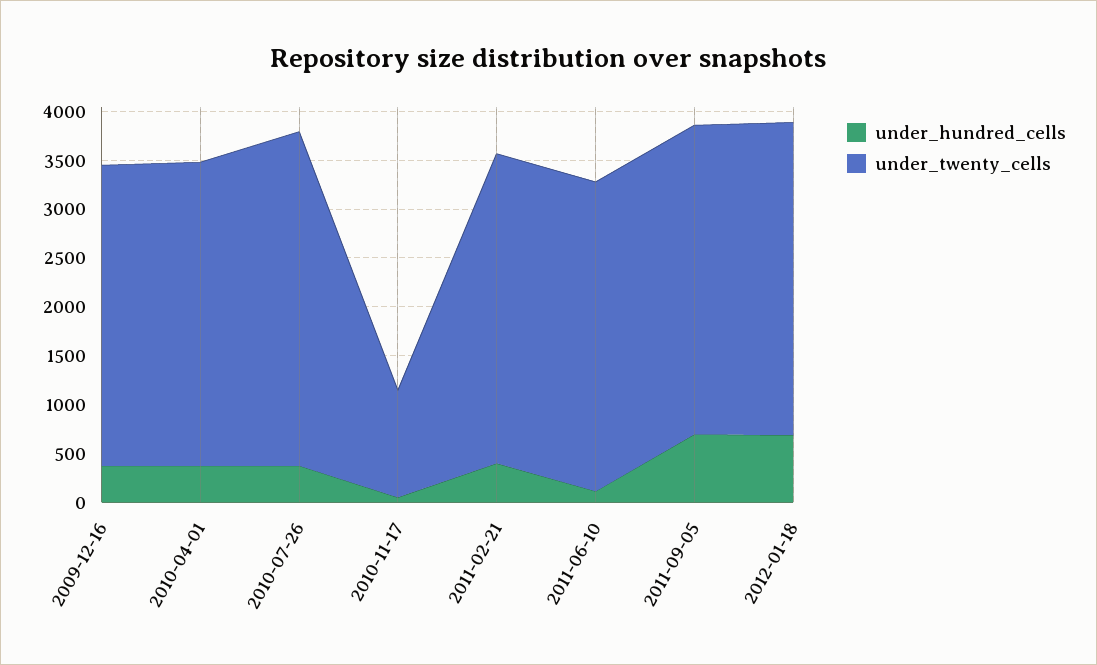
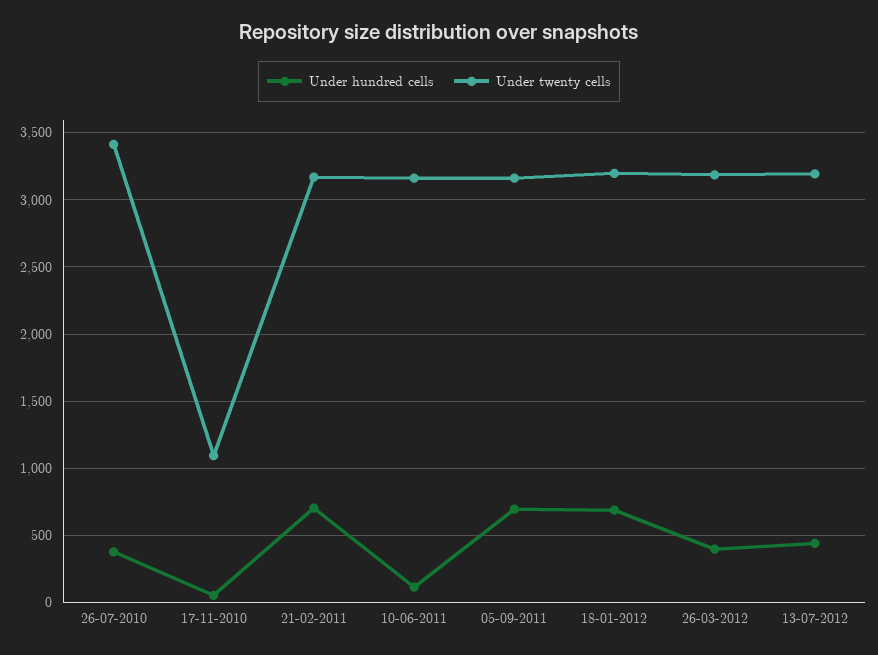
under_hundred_cells, 2009-12-16: 400 -> none
under_twenty_cells, 2009-12-16: 3100 -> none
under_hundred_cells, 2010-04-01: 400 -> none
under_twenty_cells, 2010-04-01: 3100 -> none
under_hundred_cells, 2011-02-21: 400 -> 700
under_hundred_cells, 26-03-2012: none -> 400
under_twenty_cells, 26-03-2012: none -> 3200
under_hundred_cells, 13-07-2012: none -> 450
under_twenty_cells, 13-07-2012: none -> 3200

